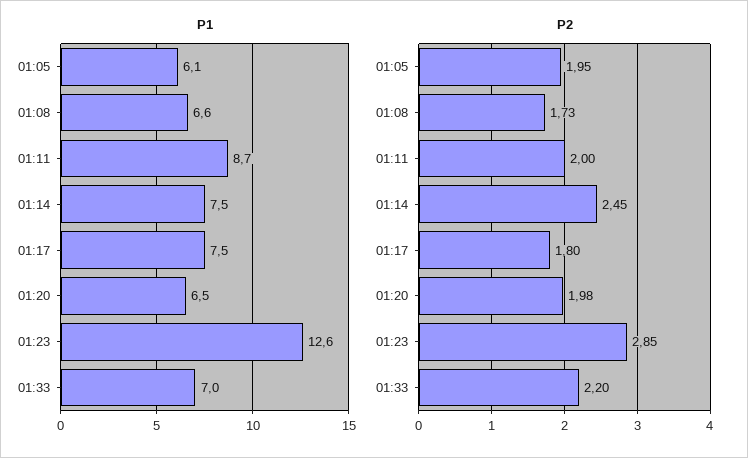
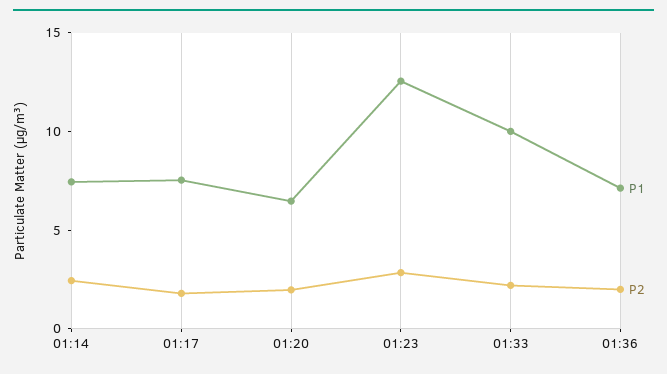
P1, 01:05: 6.1 -> none
P1, 01:08: 6.6 -> none
P1, 01:11: 8.7 -> none
P1, 01:33: 7 -> 10
P2, 01:05: 1.95 -> none
P2, 01:08: 1.73 -> none
P2, 01:11: 2 -> none
P1, 01:36: none -> 7
P2, 01:36: none -> 2

